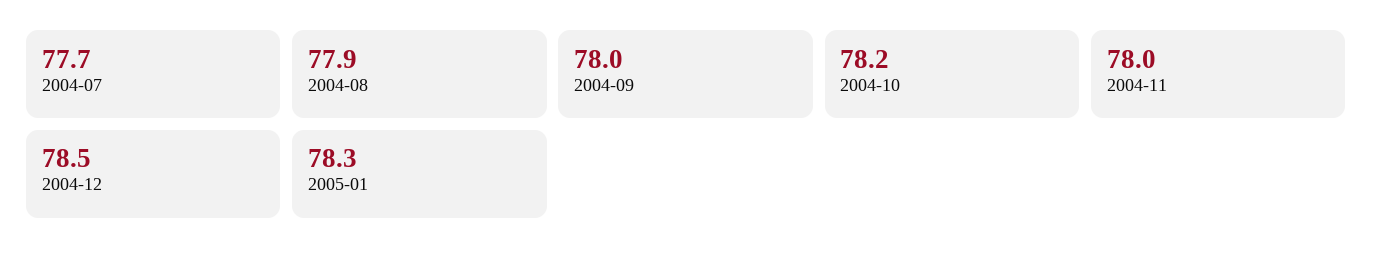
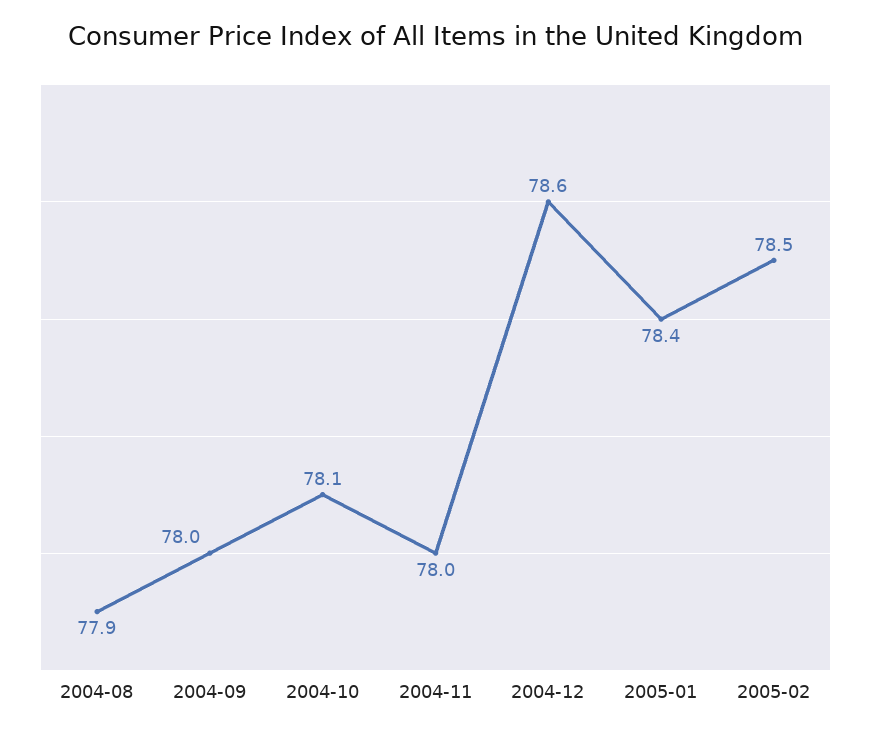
2004-07: 77.7 -> none
2004-10: 78.2 -> 78.1
2004-12: 78.5 -> 78.6
2005-01: 78.3 -> 78.4
2005-02: none -> 78.5

